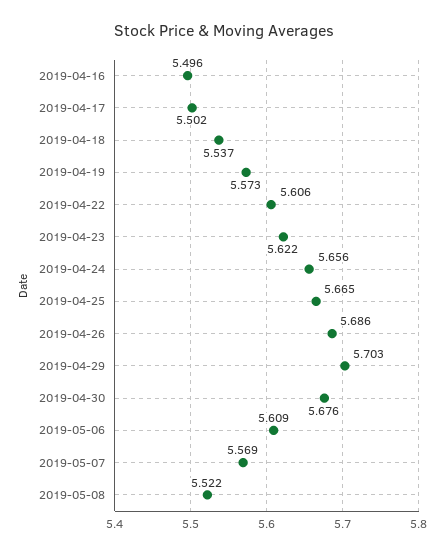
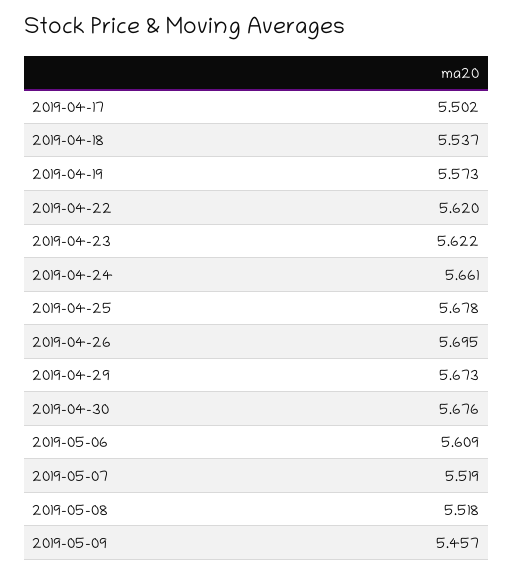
2019-04-16: 5.496 -> none
2019-04-22: 5.606 -> 5.62
2019-04-24: 5.656 -> 5.661
2019-04-25: 5.665 -> 5.678
2019-04-26: 5.686 -> 5.695
2019-04-29: 5.703 -> 5.673
2019-05-07: 5.569 -> 5.519
2019-05-08: 5.522 -> 5.518
2019-05-09: none -> 5.457

